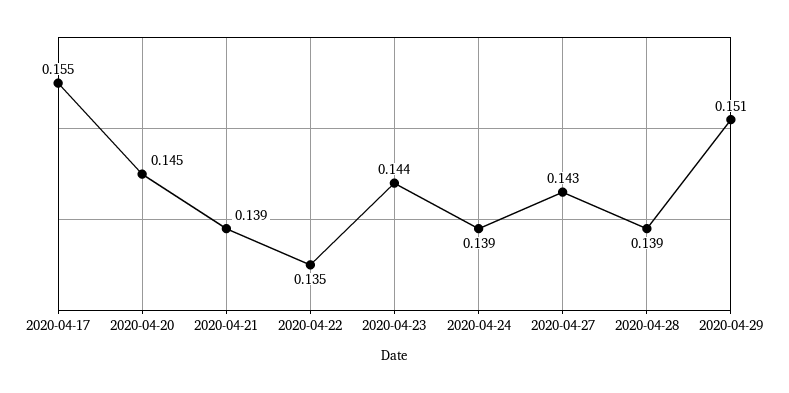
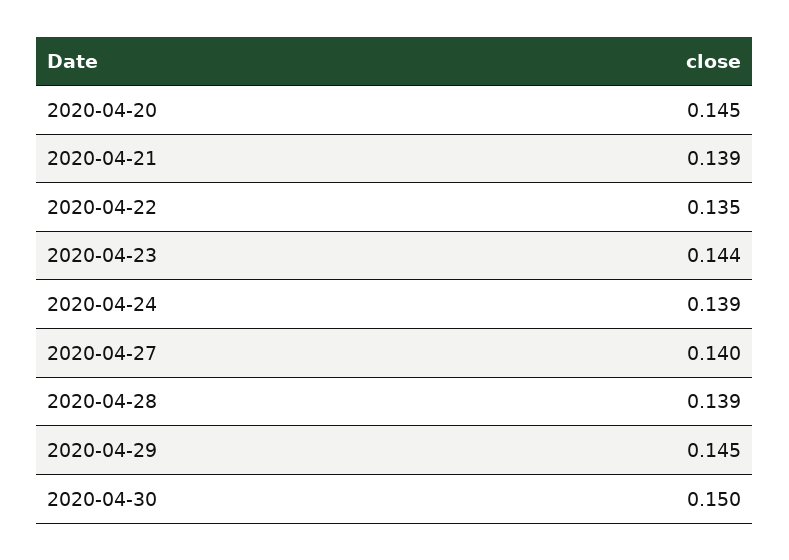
2020-04-17: 0.155 -> none
2020-04-27: 0.143 -> 0.14
2020-04-29: 0.151 -> 0.145
2020-04-30: none -> 0.15

